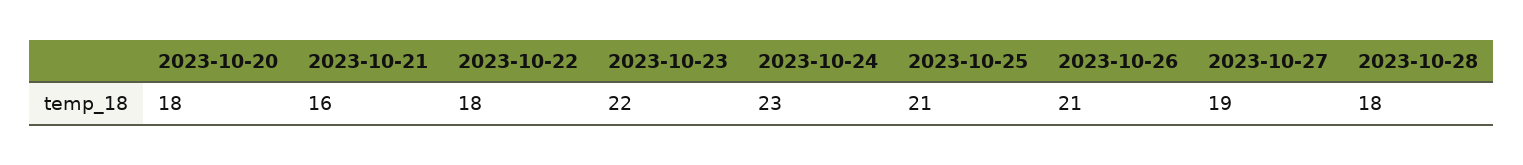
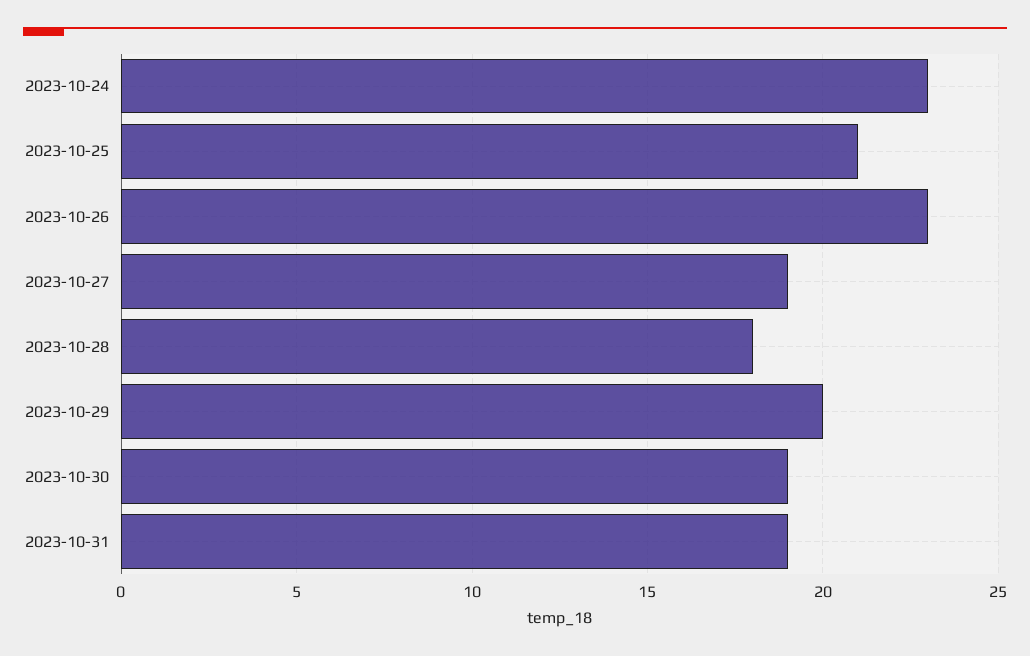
2023-10-20: 18 -> none
2023-10-21: 16 -> none
2023-10-22: 18 -> none
2023-10-23: 22 -> none
2023-10-26: 21 -> 23
2023-10-29: none -> 20
2023-10-30: none -> 19
2023-10-31: none -> 19

